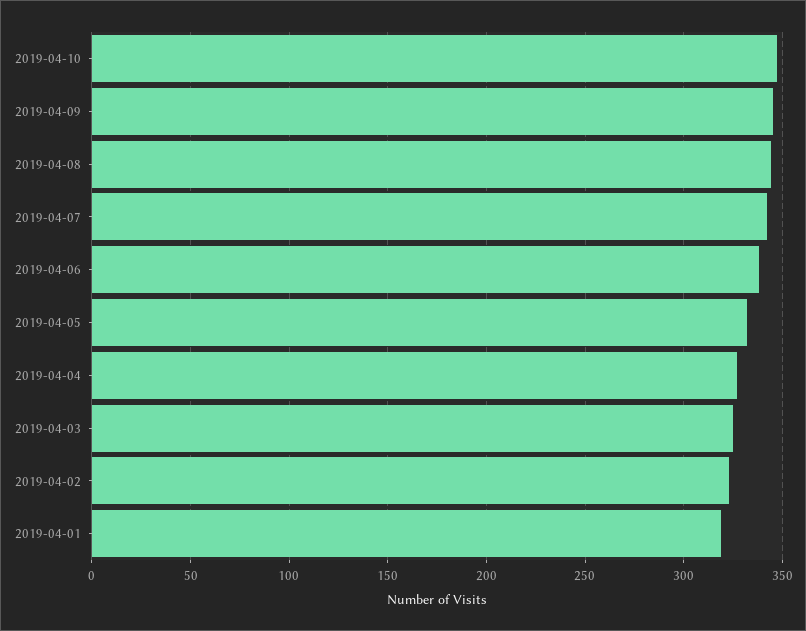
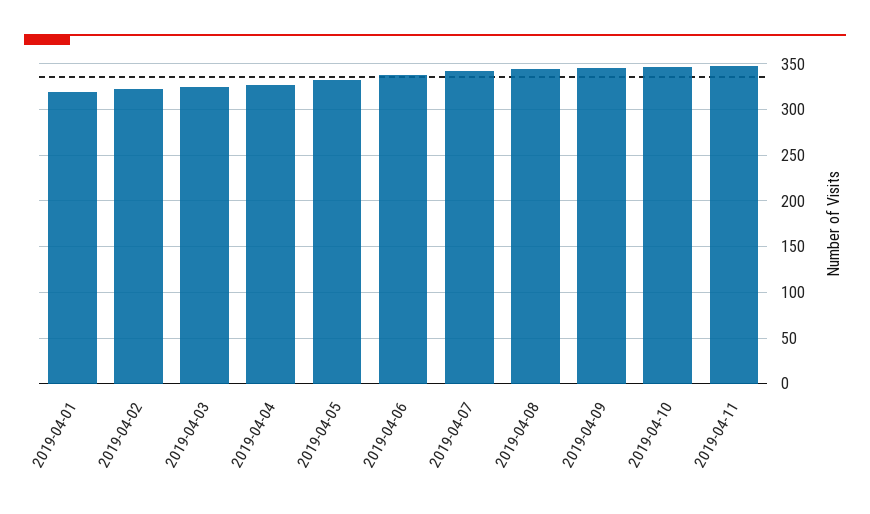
2019-04-11: none -> 350

